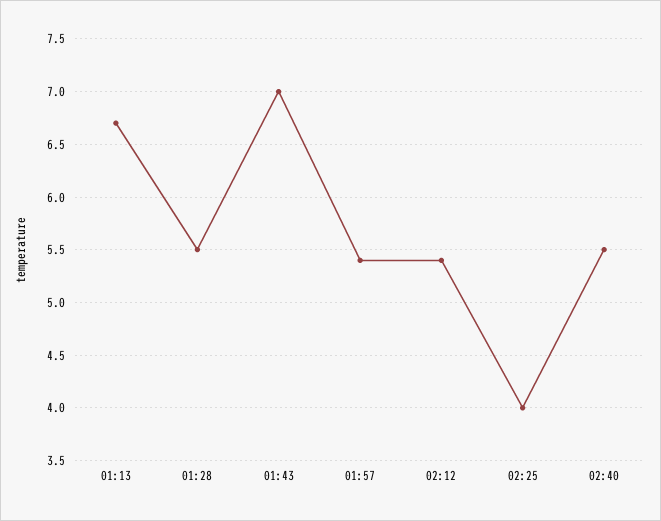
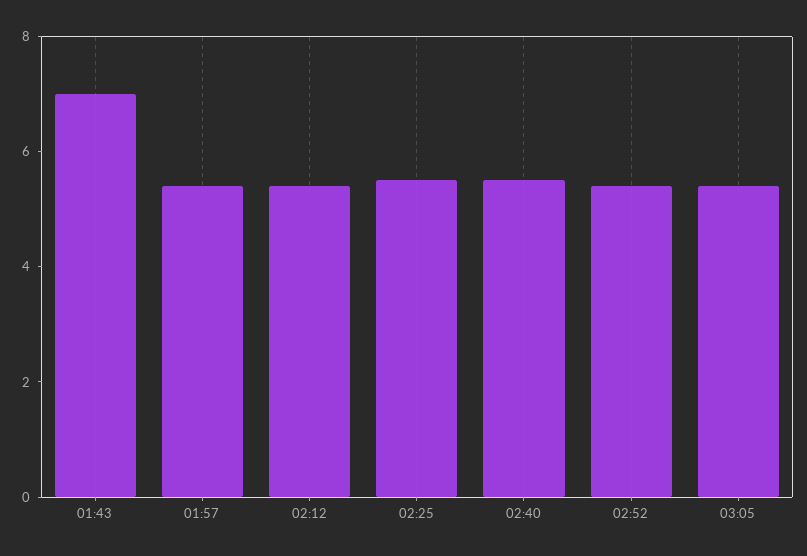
01:13: 6.7 -> none
01:28: 5.5 -> none
02:25: 4 -> 5.5
02:52: none -> 5.5
03:05: none -> 5.5

